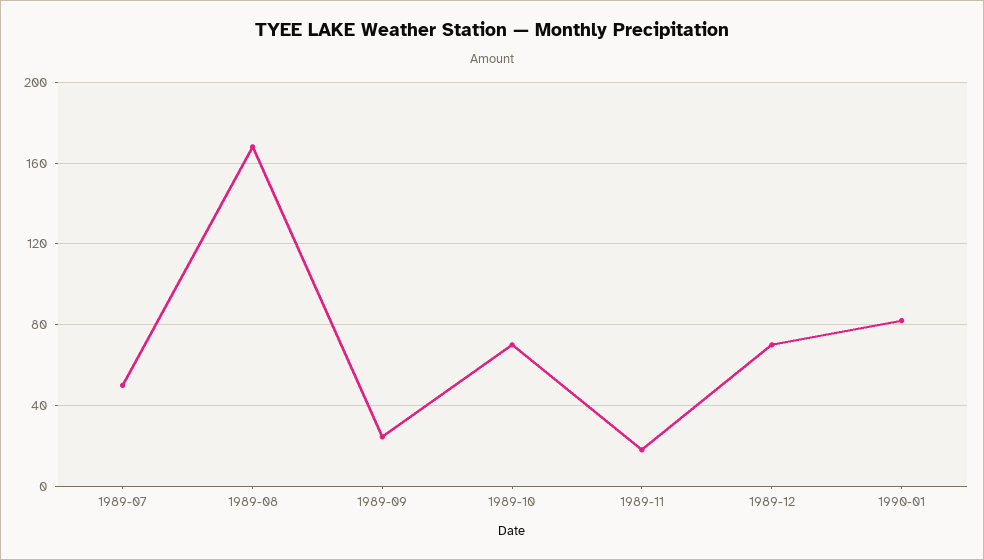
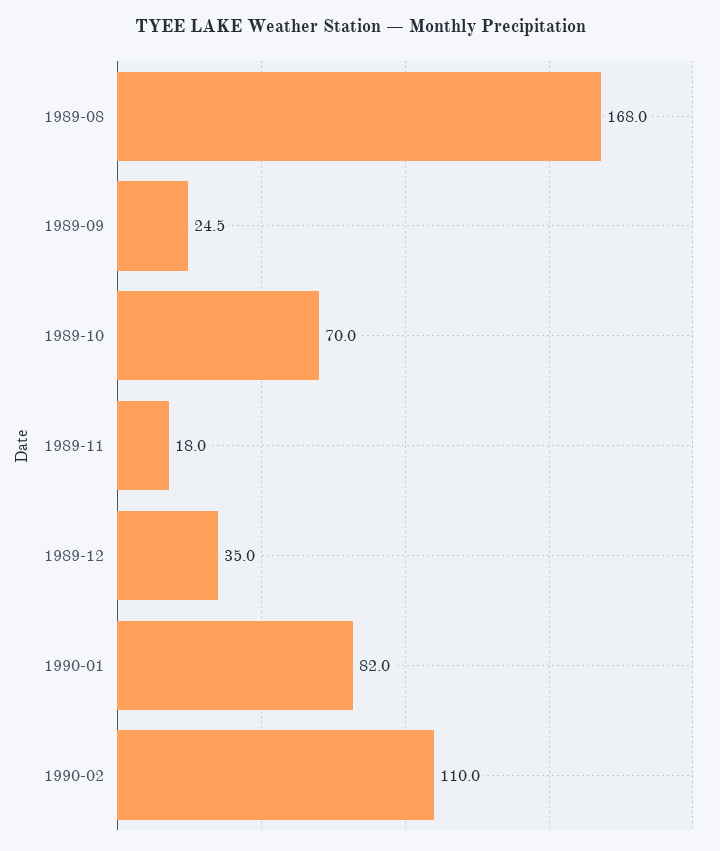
1989-07: 50 -> none
1989-12: 70 -> 35
1990-02: none -> 110

